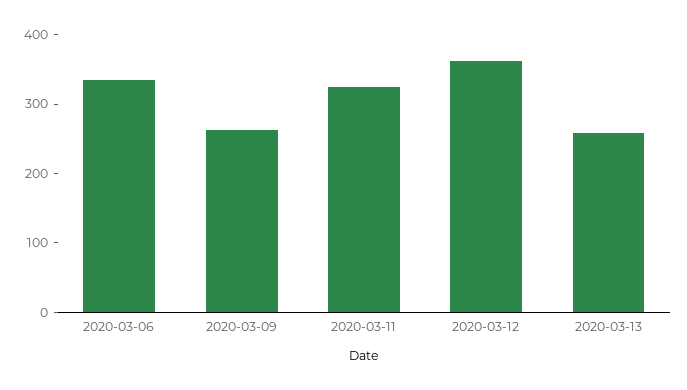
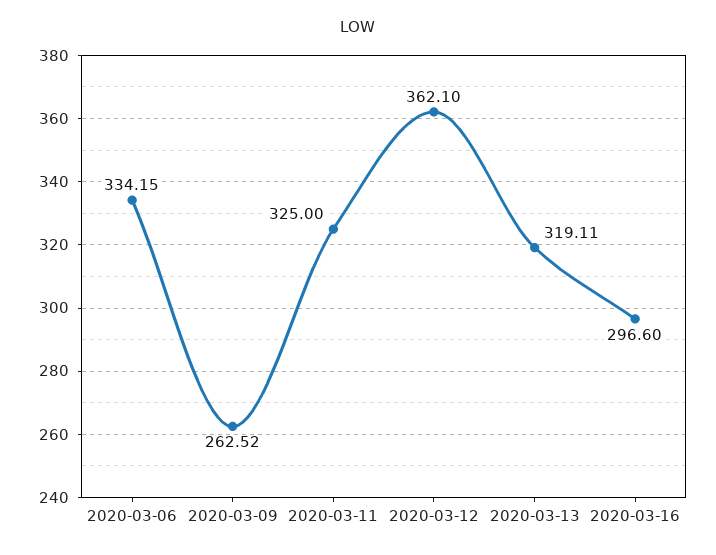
2020-03-13: 260 -> 319.11
2020-03-16: none -> 296.6

